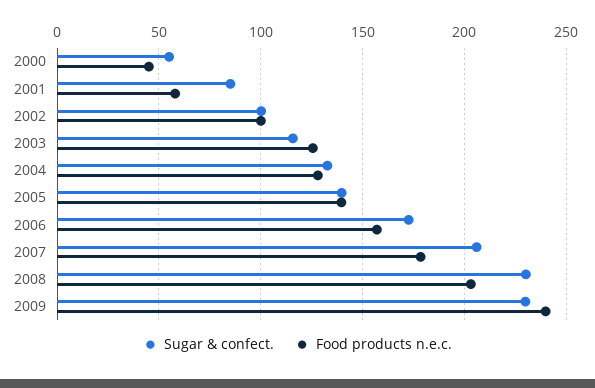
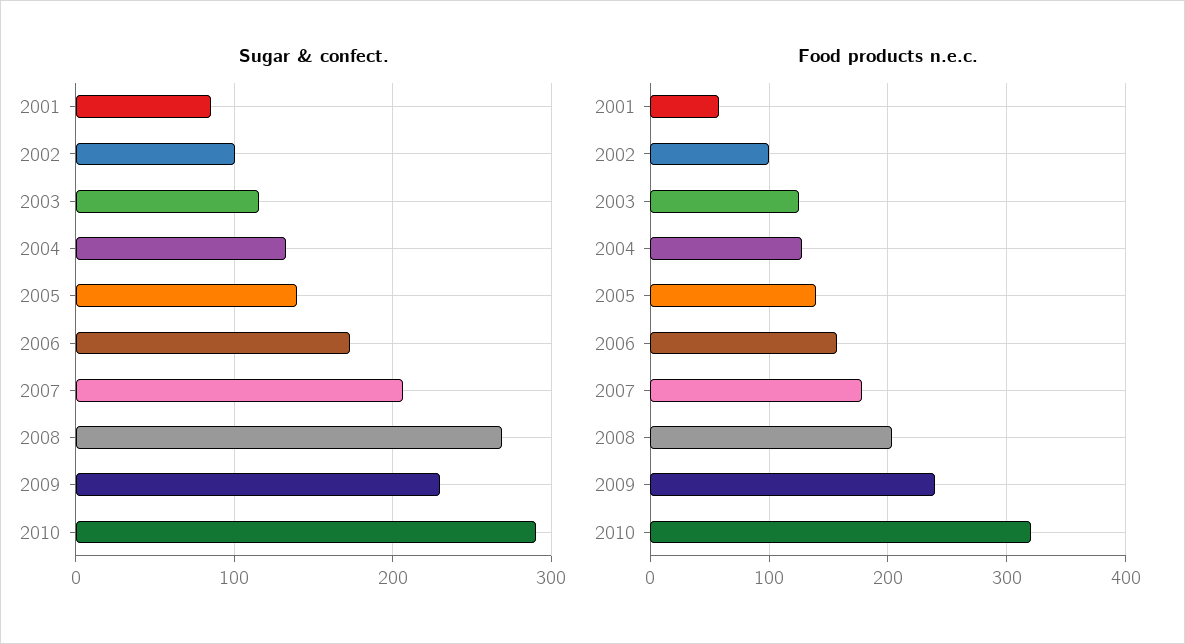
Sugar & confect., 2000: 55 -> none
Food products n.e.c., 2000: 45 -> none
Sugar & confect., 2008: 230 -> 270
Sugar & confect., 2010: none -> 290
Food products n.e.c., 2010: none -> 320

